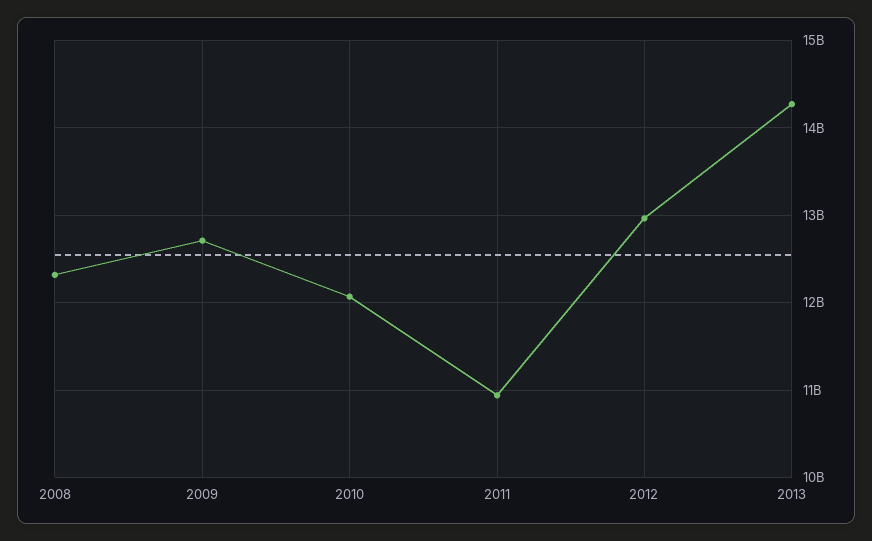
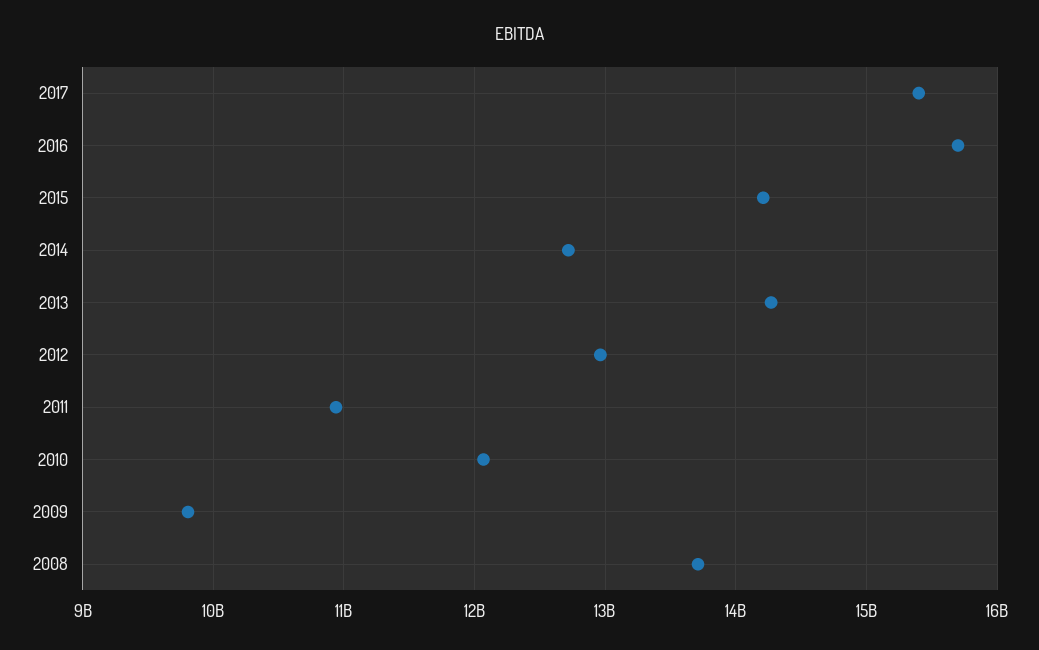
2008: 12300000000 -> 13700000000
2009: 12700000000 -> 9800000000
2017: none -> 15400000000
2016: none -> 15700000000
2015: none -> 14200000000
2014: none -> 12700000000

